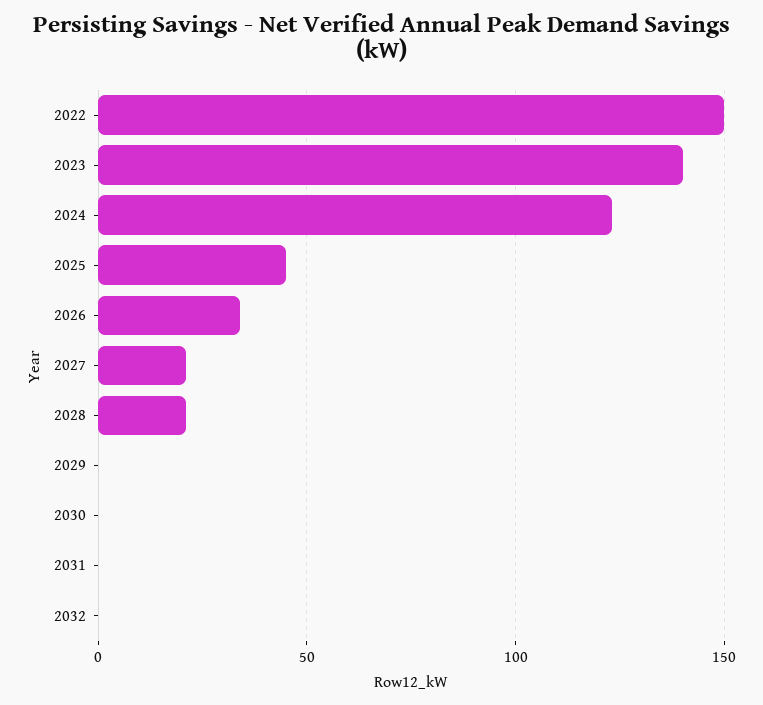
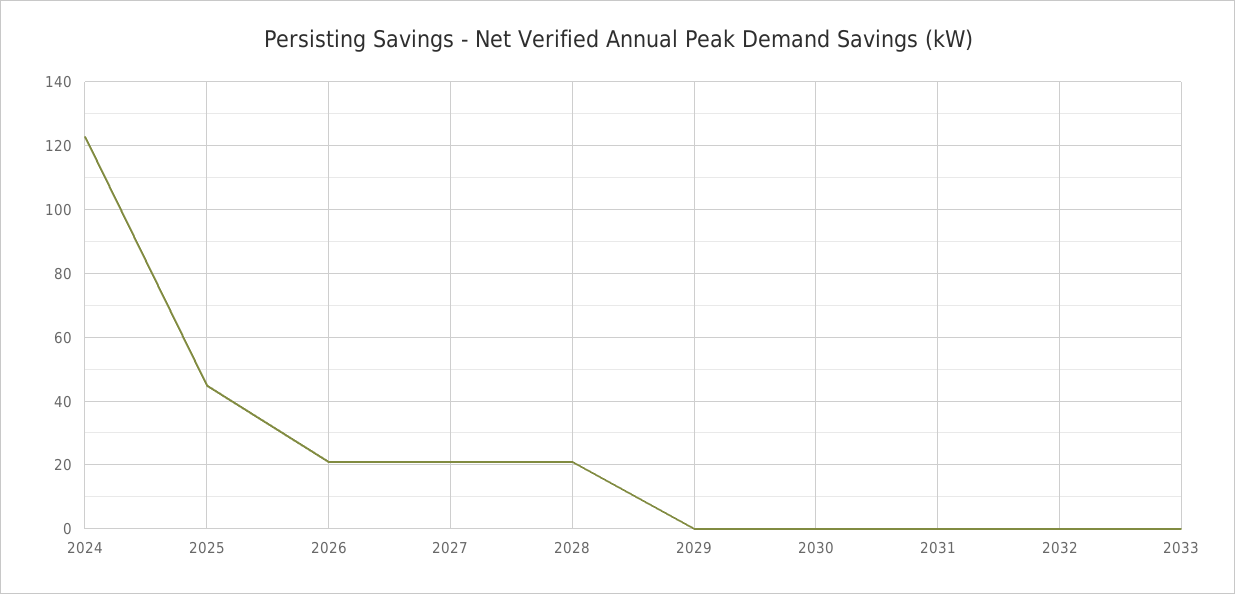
2022: 150 -> none
2023: 140 -> none
2026: 35 -> 20
2033: none -> 0

